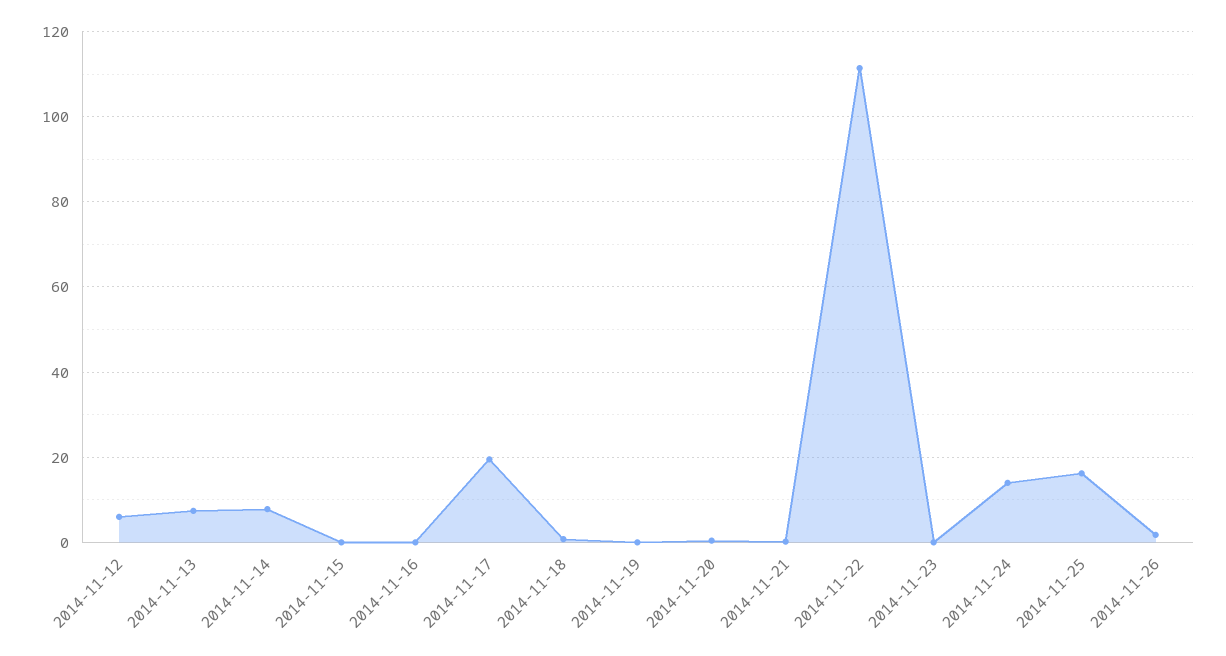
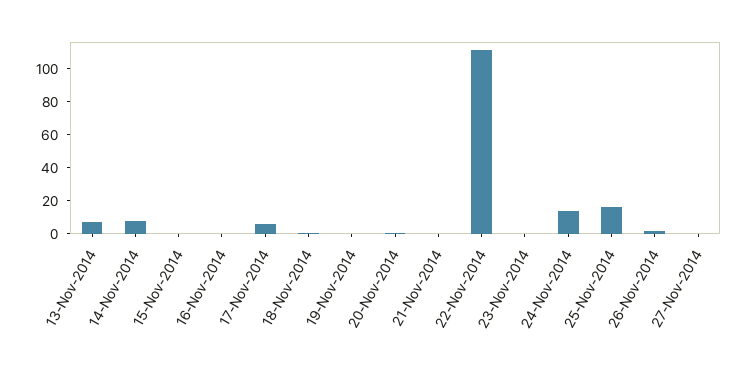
2014-11-12: 6 -> none
2014-11-17: 20 -> 5
27-Nov-2014: none -> 0

